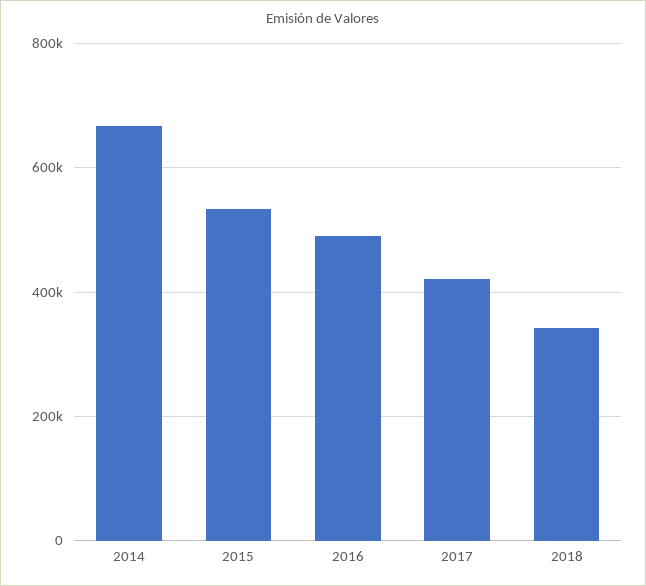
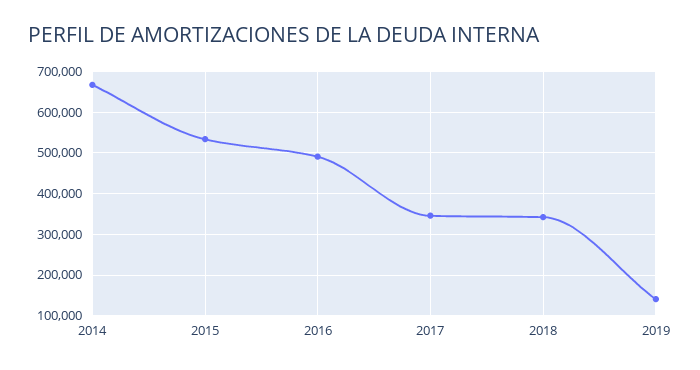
2017: 420000 -> 340000
2019: none -> 140000

